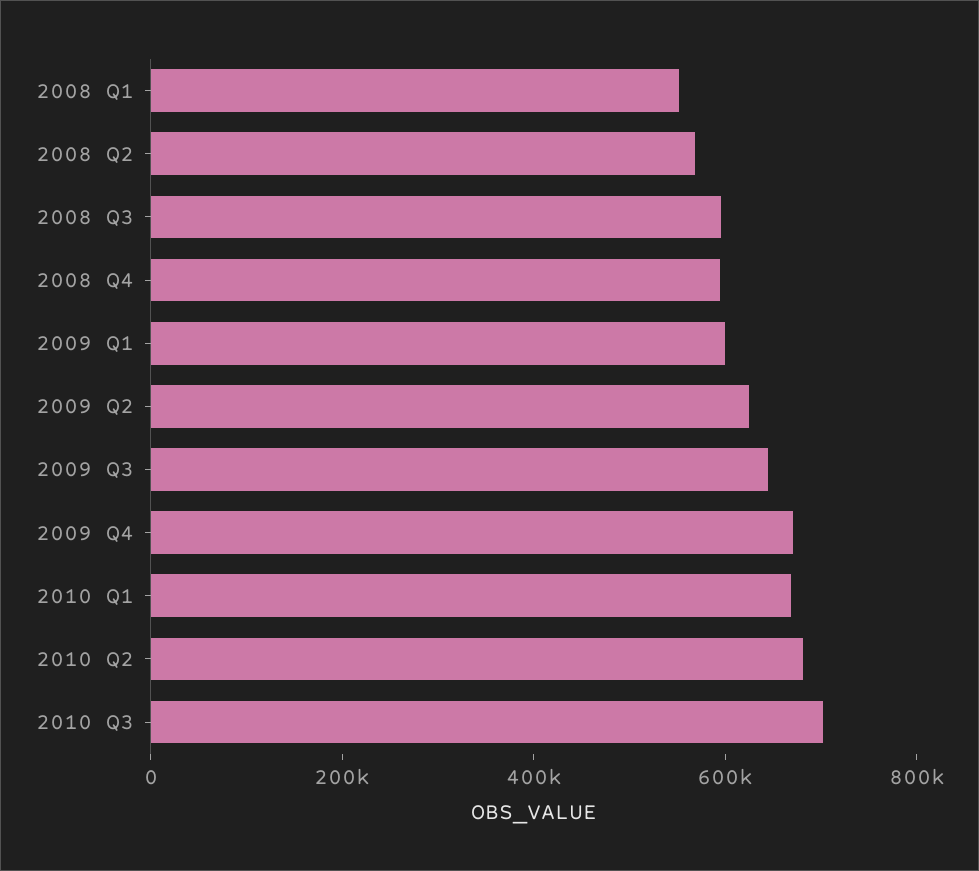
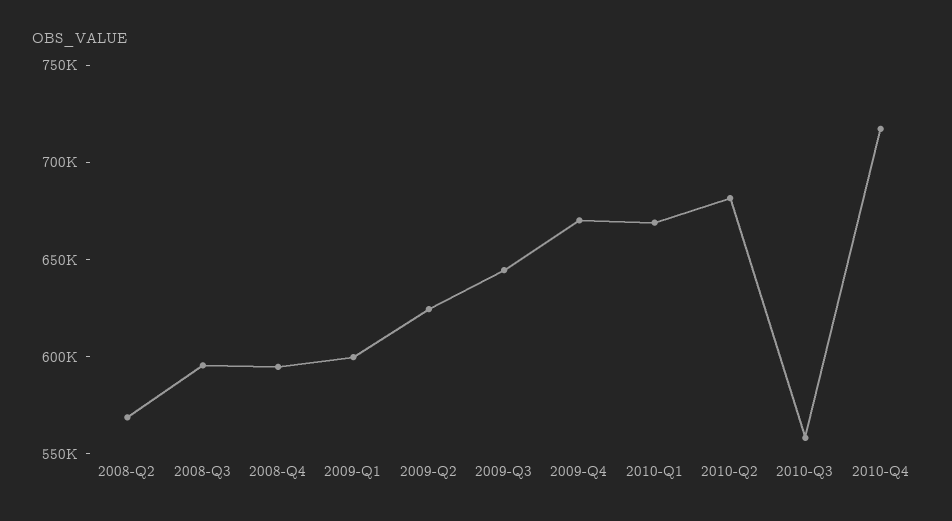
2008 Q1: 550000 -> none
2010 Q3: 700000 -> 560000
2010-Q4: none -> 720000

